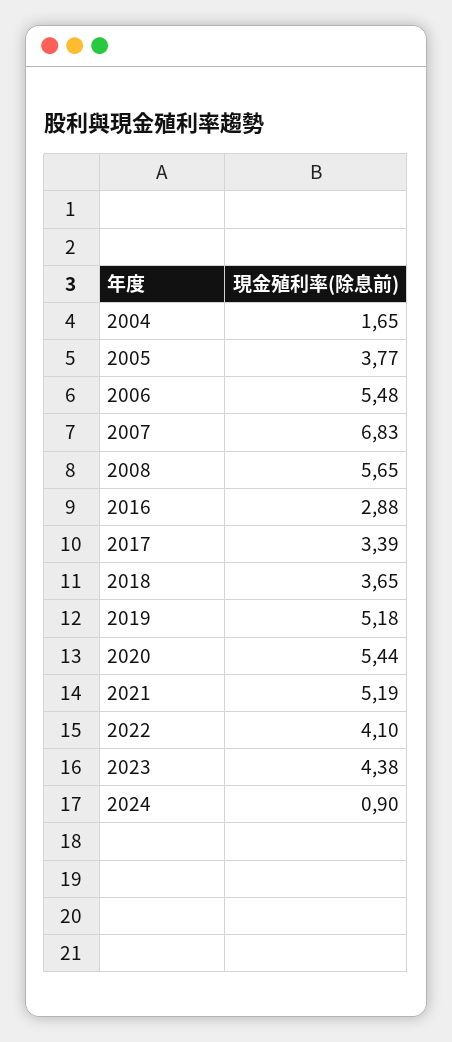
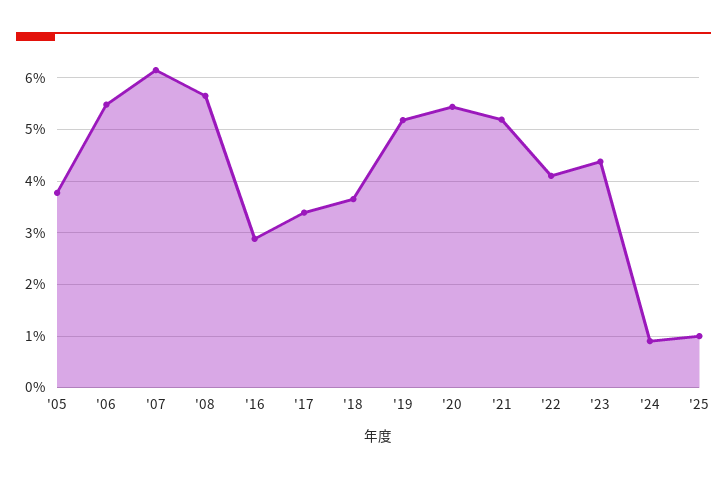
2004: 1.65 -> none
2007: 6.83 -> 6.2
'25: none -> 1

